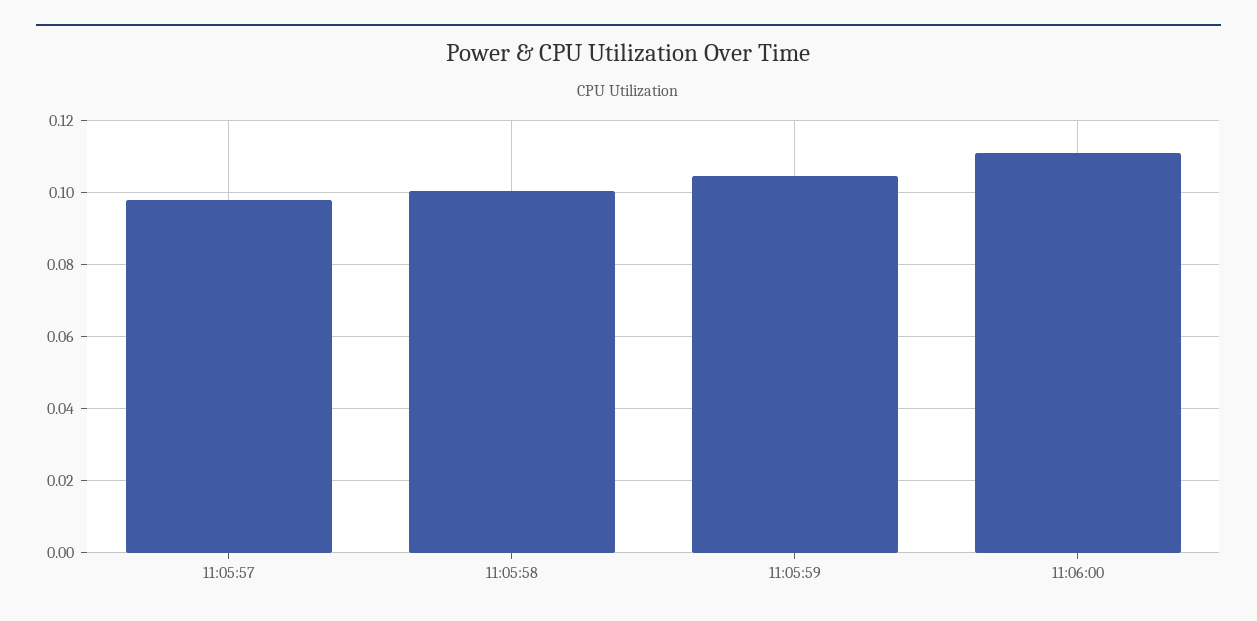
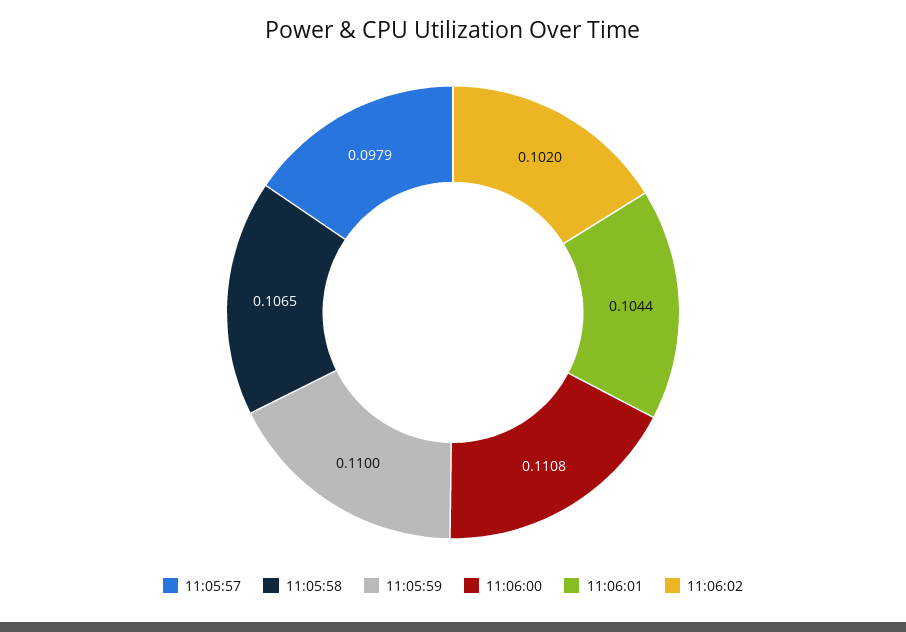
11:05:58: 0.1 -> 0.1065
11:05:59: 0.104 -> 0.11
11:06:01: none -> 0.1044
11:06:02: none -> 0.102

